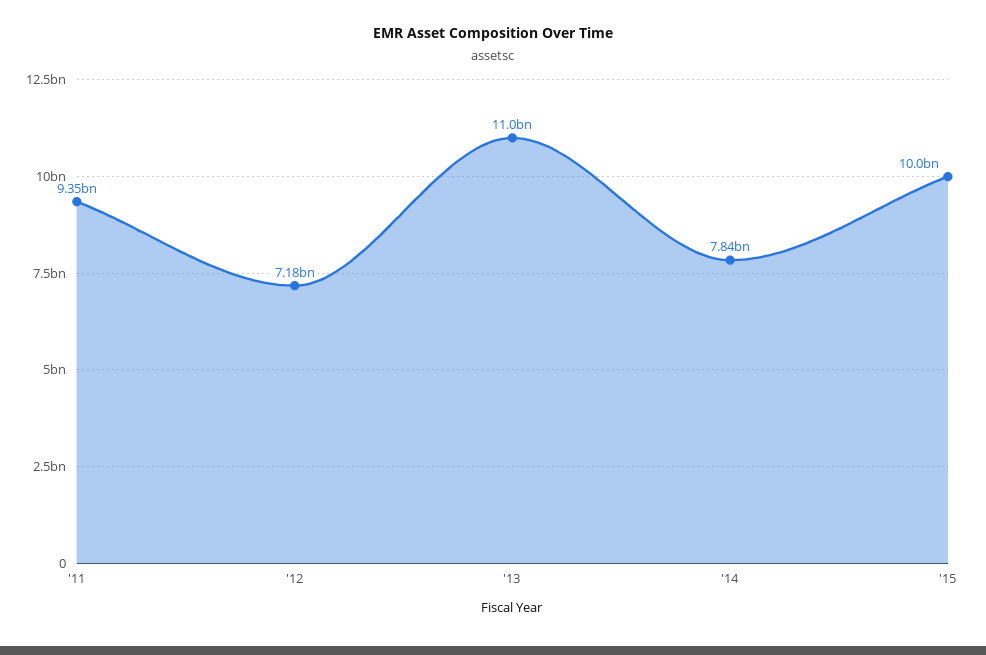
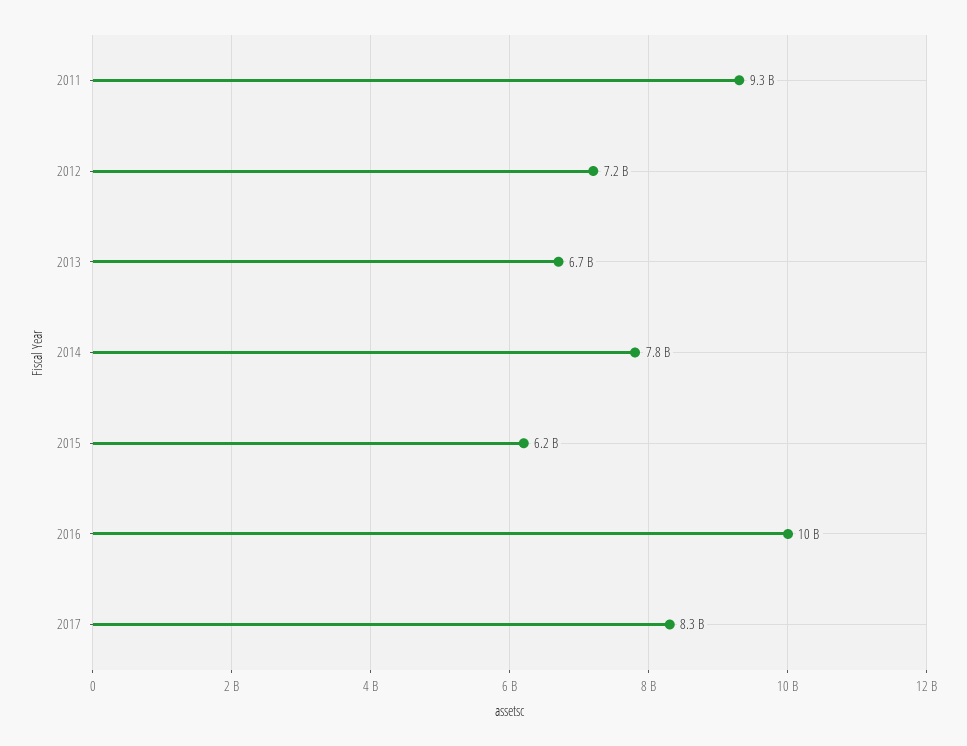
'13: 11000000000 -> 6700000000
'15: 10000000000 -> 6200000000
2016: none -> 10000000000
2017: none -> 8300000000

